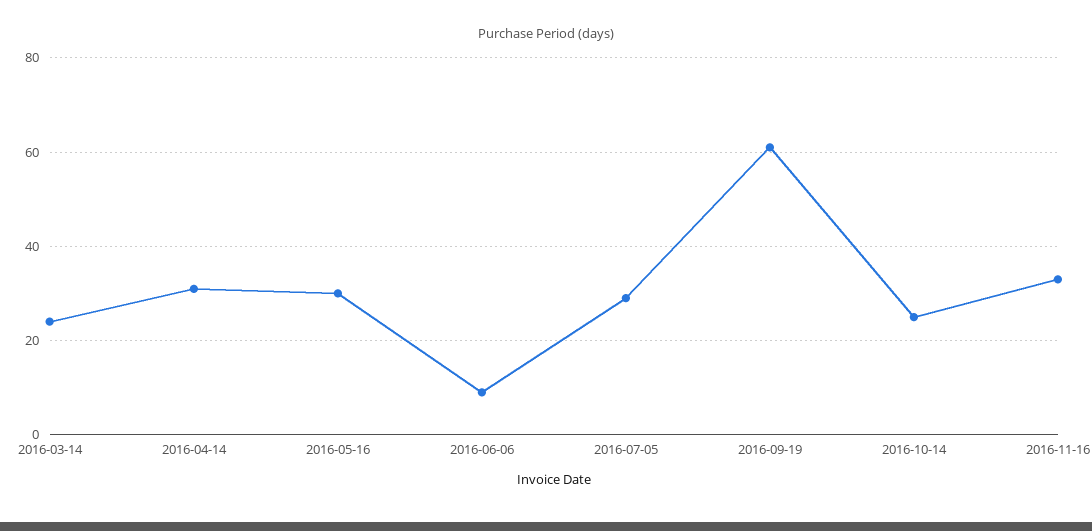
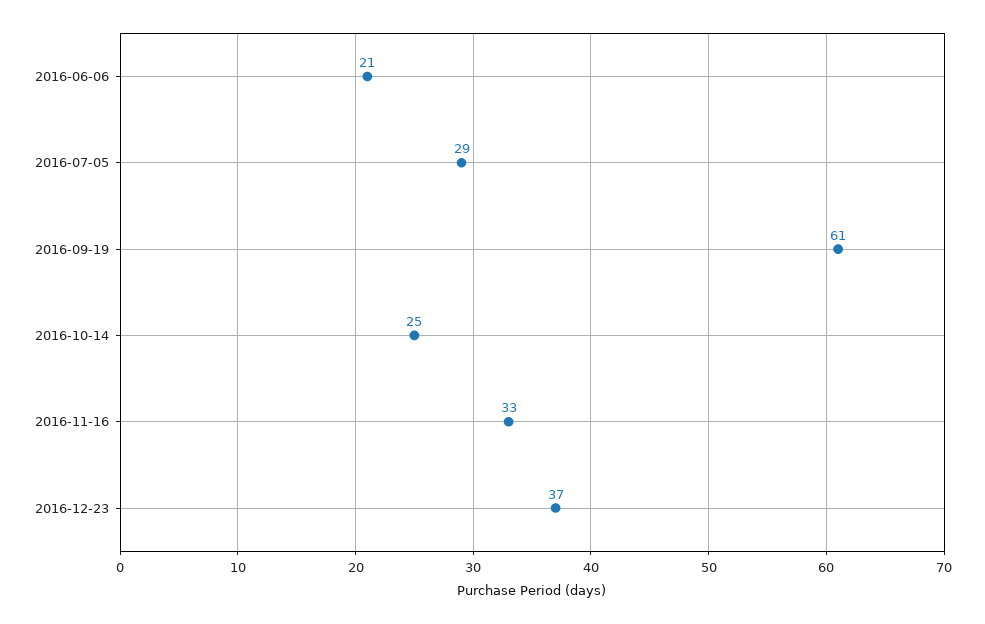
2016-03-14: 25 -> none
2016-04-14: 30 -> none
2016-05-16: 30 -> none
2016-06-06: 10 -> 21
2016-12-23: none -> 37

